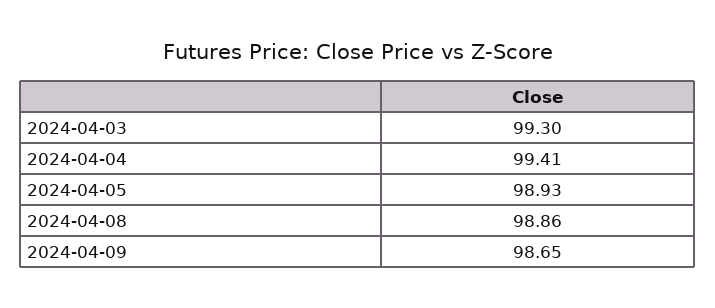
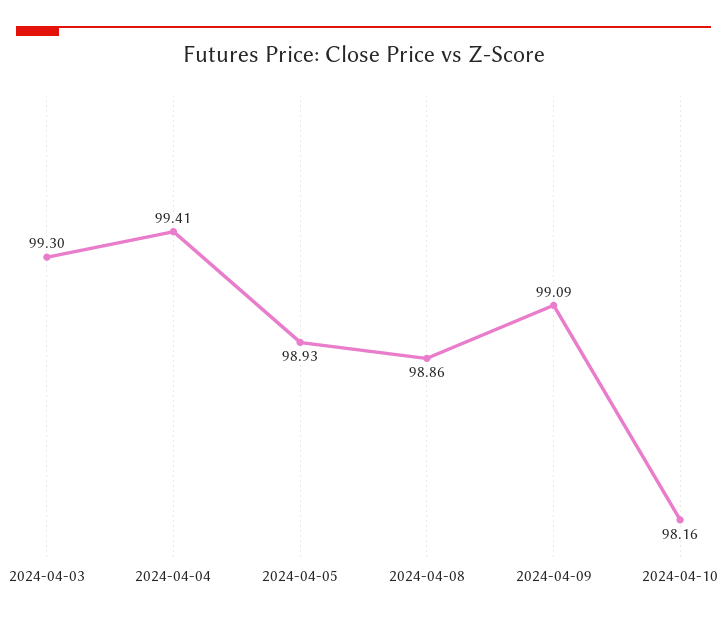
2024-04-09: 98.65 -> 99.09
2024-04-10: none -> 98.16

